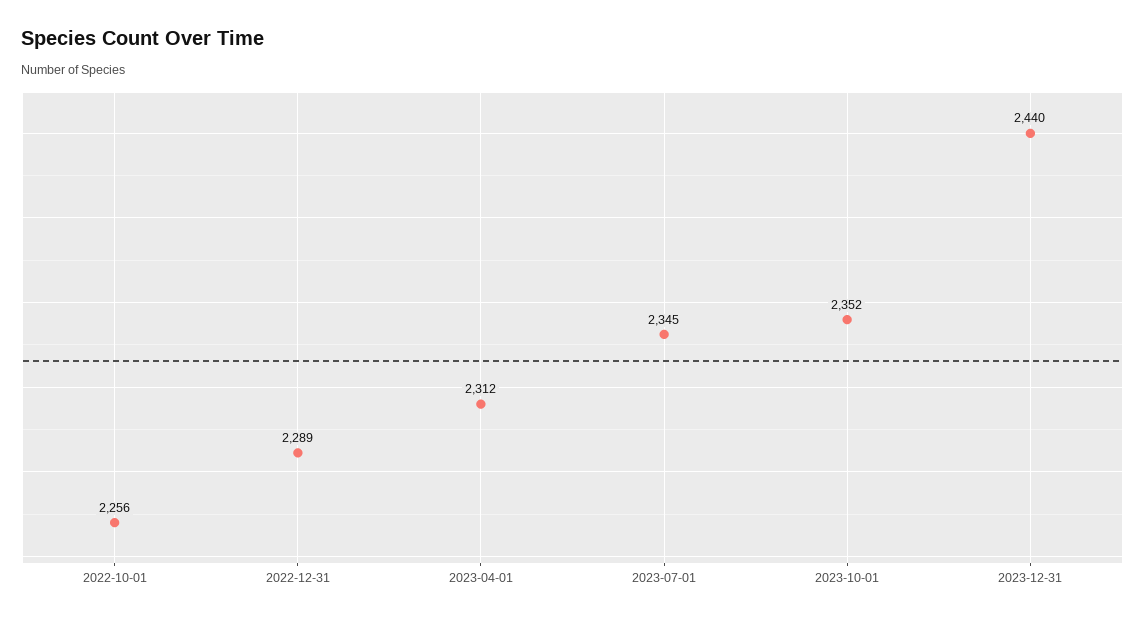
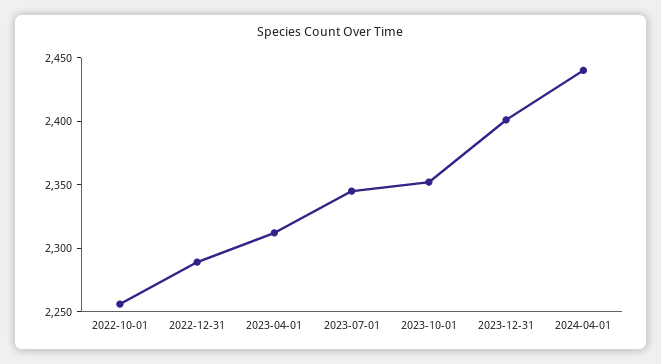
2023-12-31: 2440 -> 2400
2024-04-01: none -> 2440

